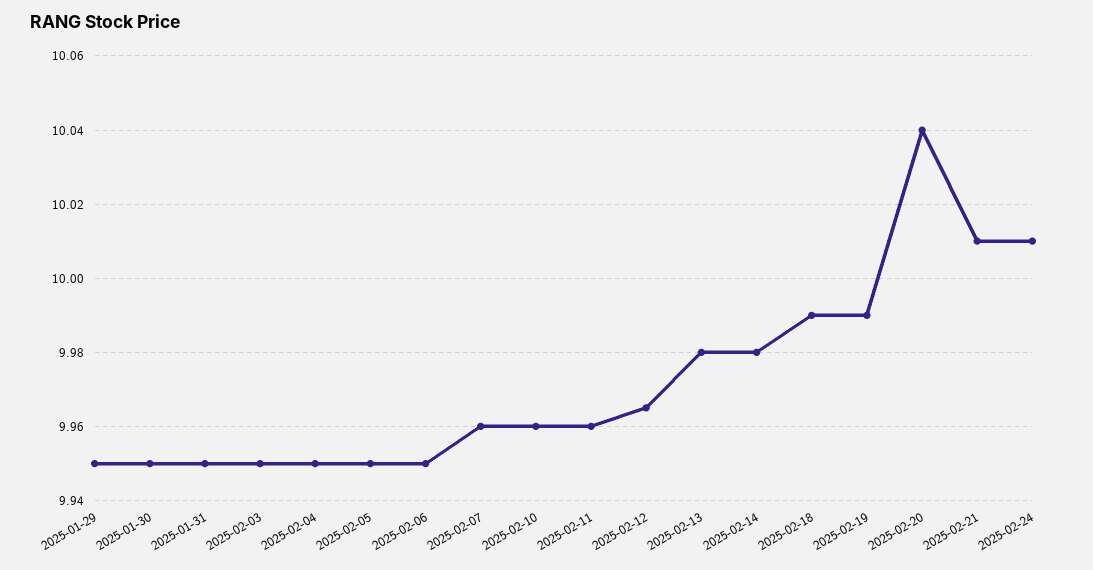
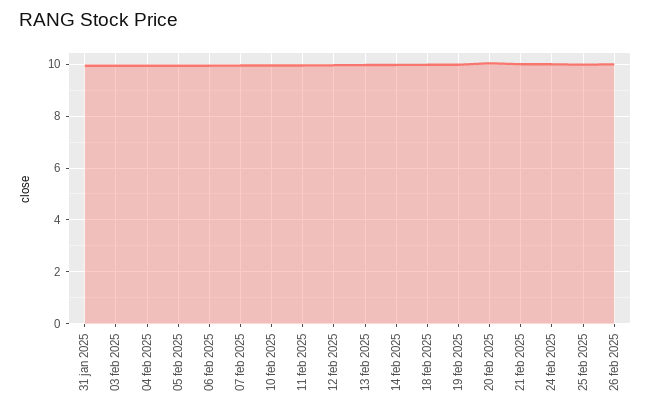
2025-01-29: 9.95 -> none
2025-01-30: 9.95 -> none
25 feb 2025: none -> 10
26 feb 2025: none -> 10

